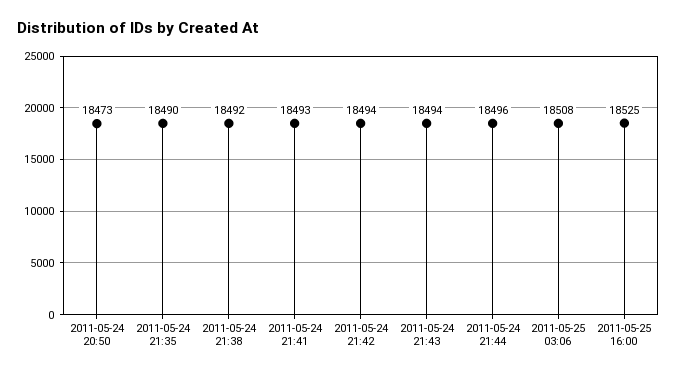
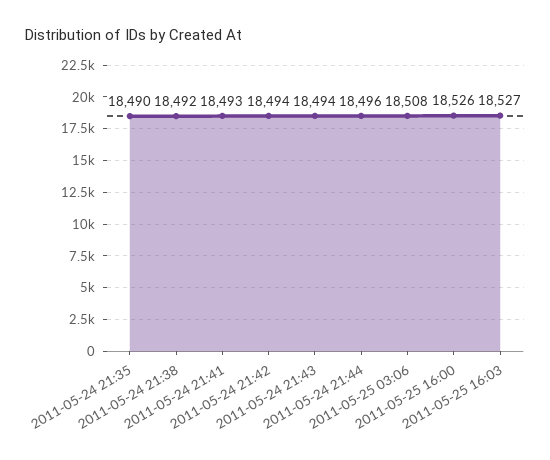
2011-05-24 20:50: 18473 -> none
2011-05-25 16:00: 18525 -> 18526
2011-05-25 16:03: none -> 18527

